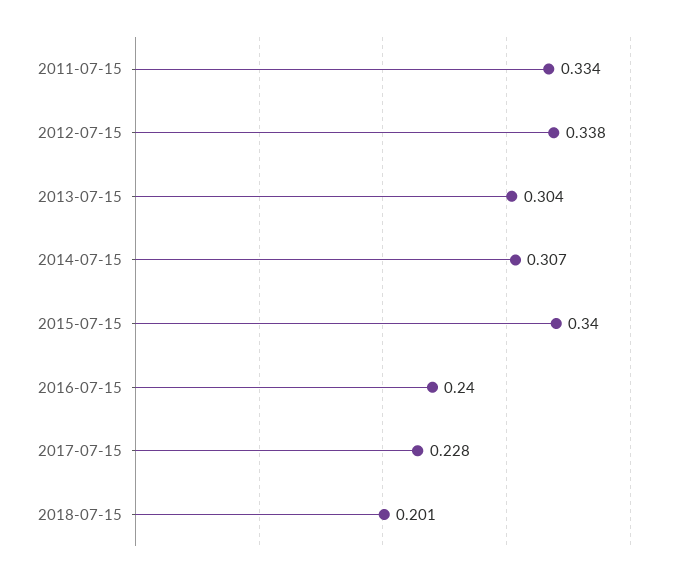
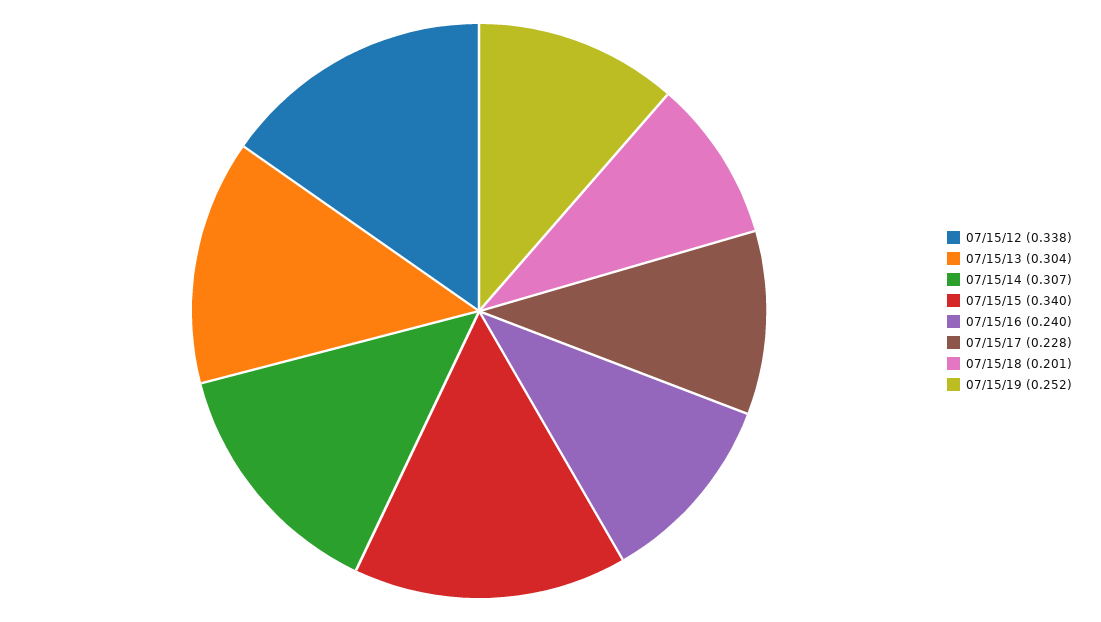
2011-07-15: 0.334 -> none
07/15/19: none -> 0.252

